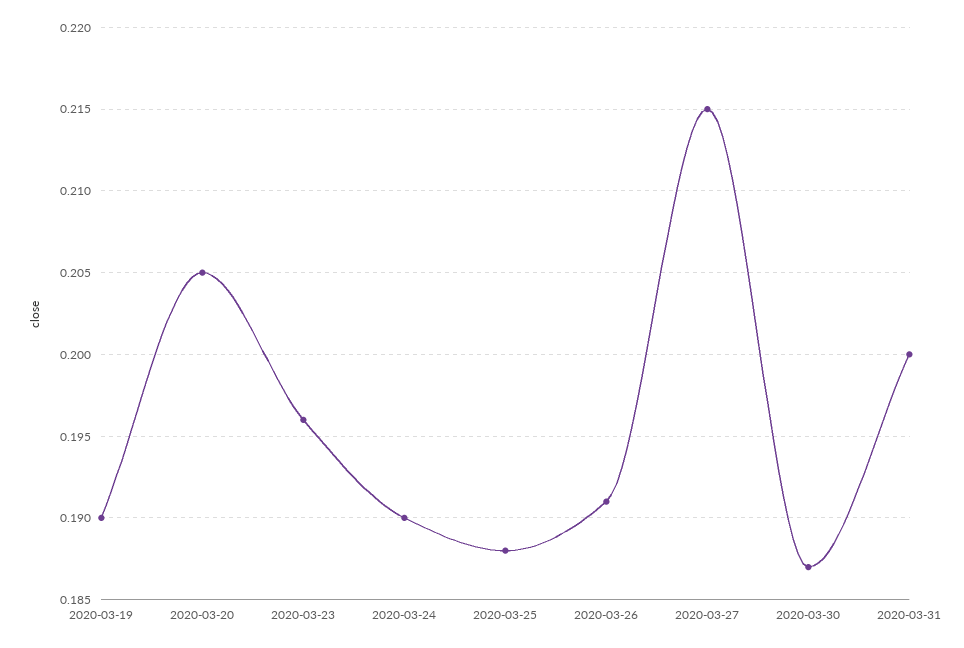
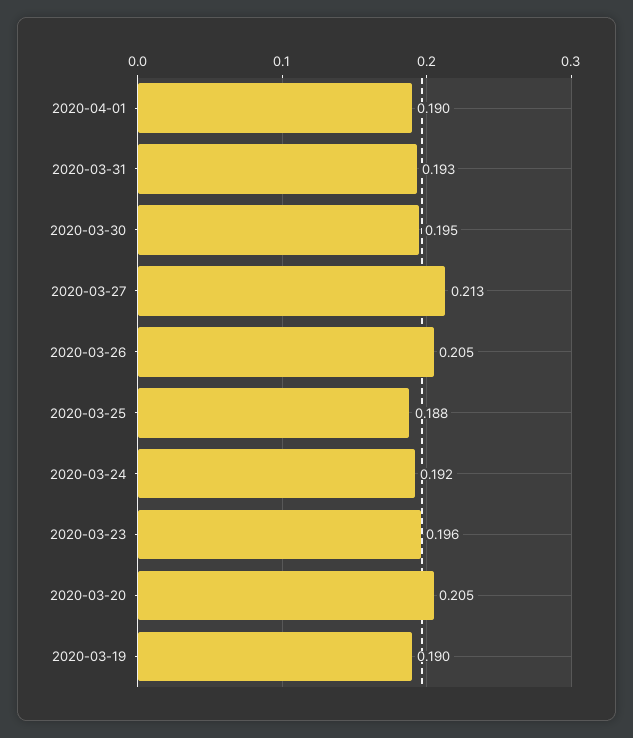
2020-03-24: 0.19 -> 0.192
2020-03-26: 0.191 -> 0.205
2020-03-27: 0.215 -> 0.213
2020-03-30: 0.187 -> 0.195
2020-03-31: 0.2 -> 0.193
2020-04-01: none -> 0.19

